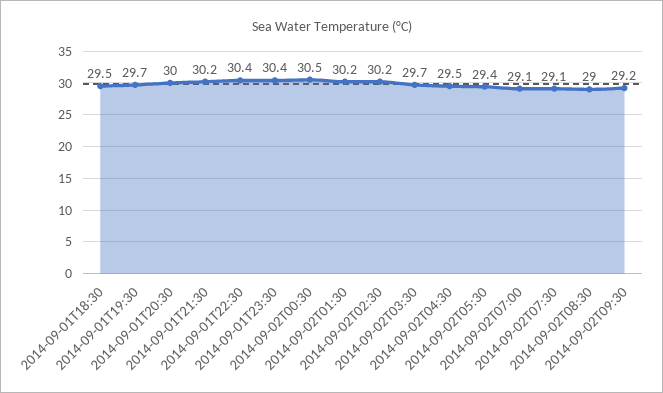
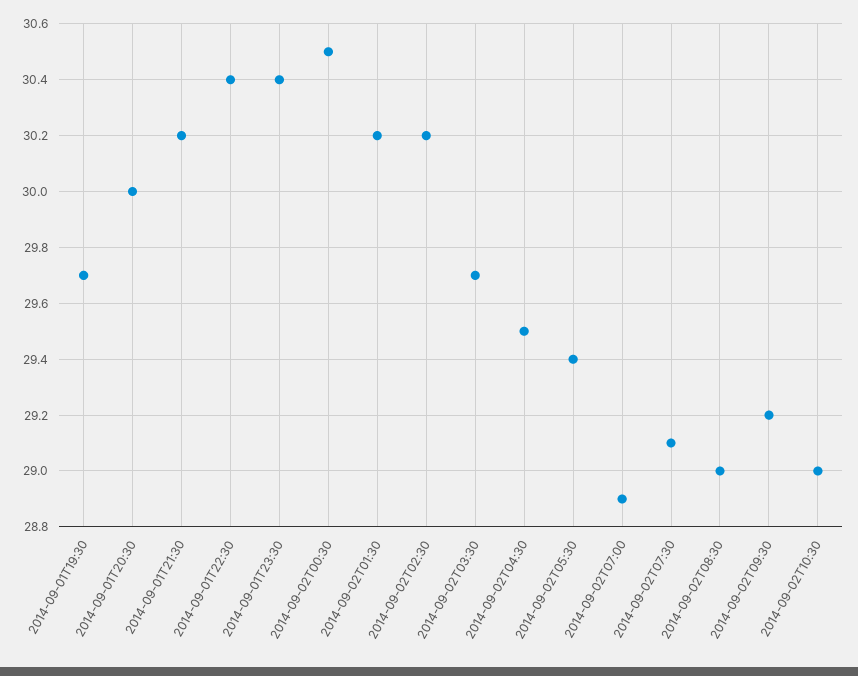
2014-09-01T18:30: 29.5 -> none
2014-09-02T07:00: 29.1 -> 28.9
2014-09-02T10:30: none -> 29

